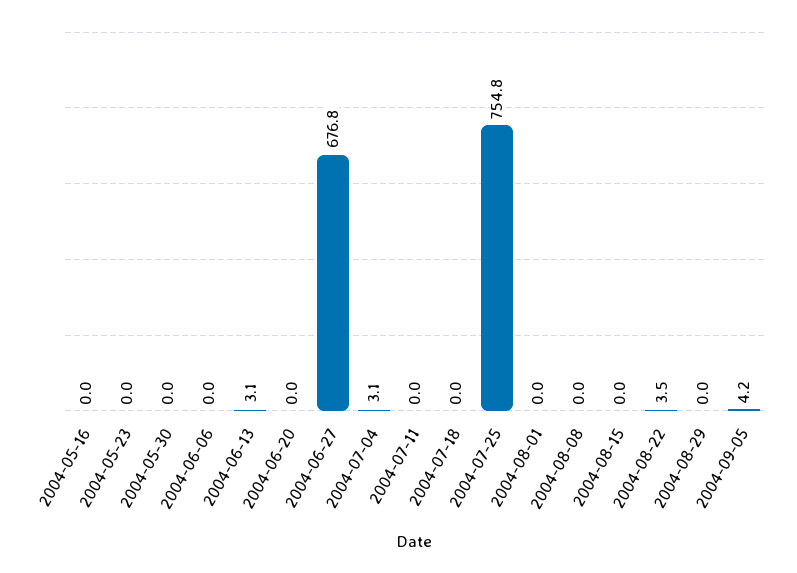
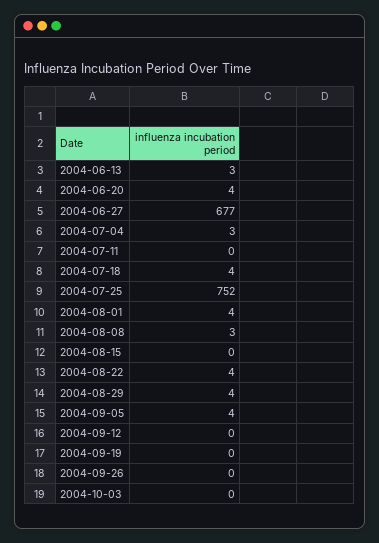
2004-05-16: 0 -> none
2004-05-23: 0 -> none
2004-05-30: 0 -> none
2004-06-06: 0 -> none
2004-06-20: 0 -> 4
2004-07-18: 0 -> 4
2004-07-25: 754.8 -> 752
2004-08-01: 0 -> 4
2004-08-08: 0 -> 3
2004-08-29: 0 -> 4
2004-09-12: none -> 0
2004-09-19: none -> 0
2004-09-26: none -> 0
2004-10-03: none -> 0

